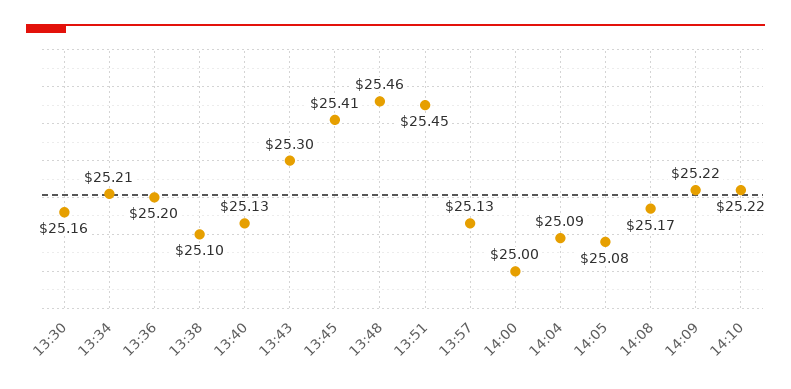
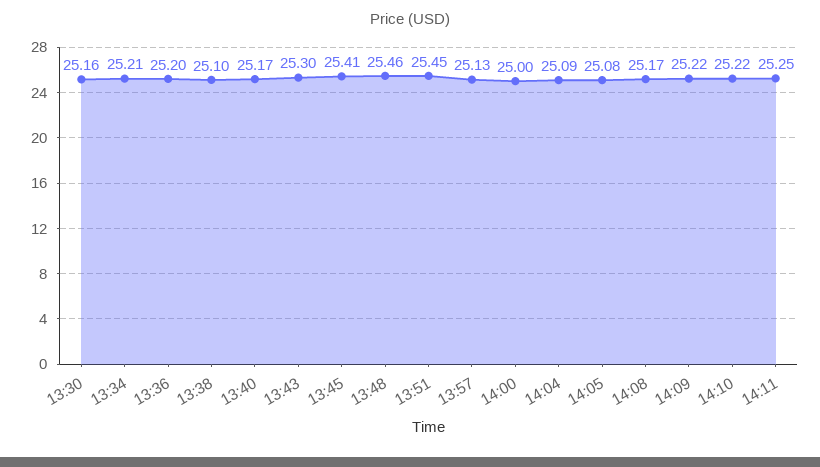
13:40: 25.13 -> 25.17
14:11: none -> 25.25

